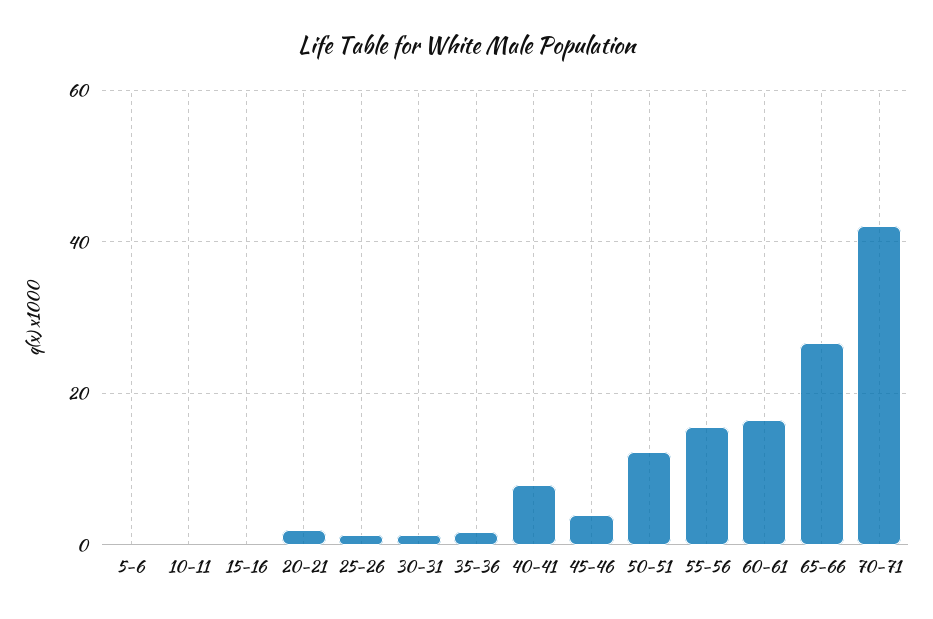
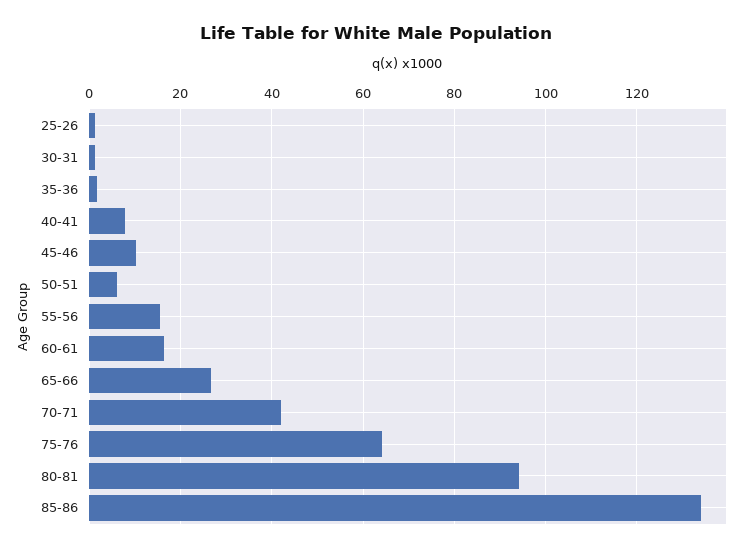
5-6: 0 -> none
10-11: 0 -> none
15-16: 0 -> none
20-21: 2 -> none
45-46: 4 -> 10
50-51: 12 -> 6
75-76: none -> 64
80-81: none -> 94
85-86: none -> 134

